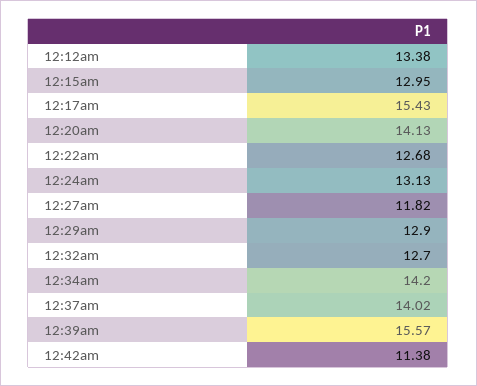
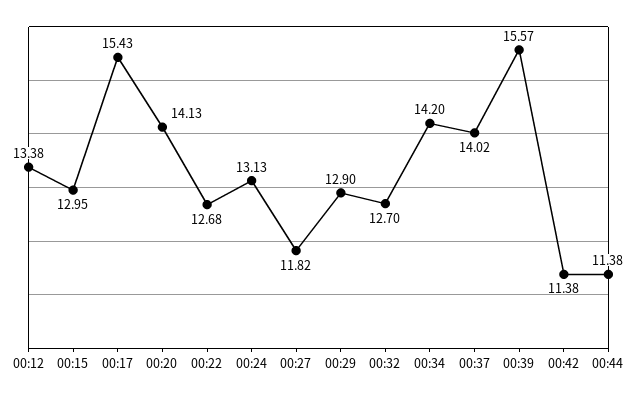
00:44: none -> 11.38

